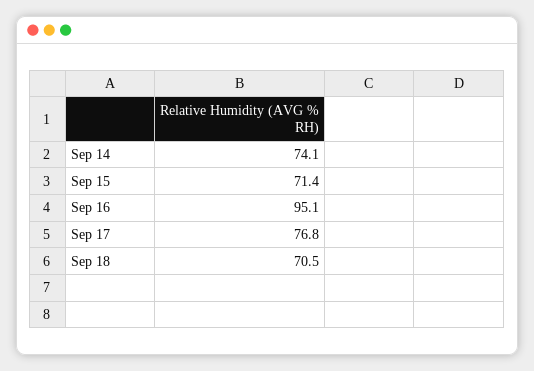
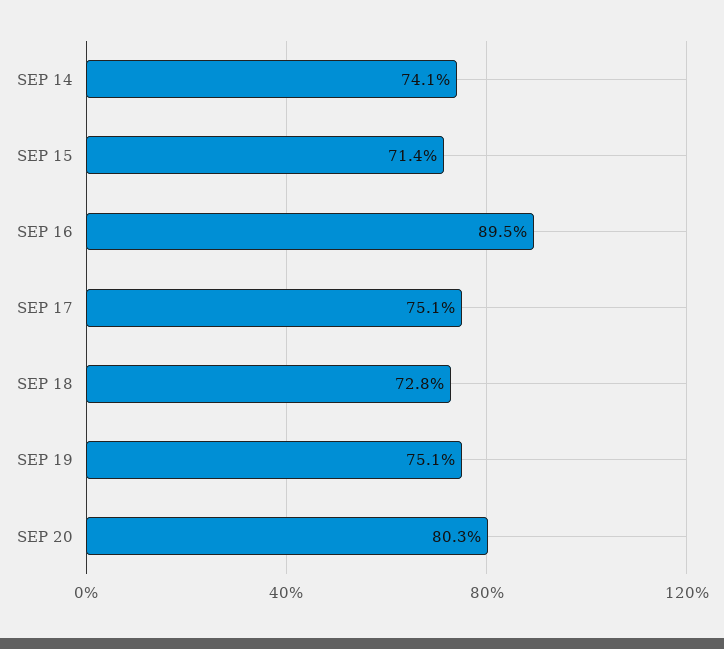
Sep 16: 95.1 -> 89.5
Sep 17: 76.8 -> 75.1
Sep 18: 70.5 -> 72.8
SEP 19: none -> 75.1
SEP 20: none -> 80.3

